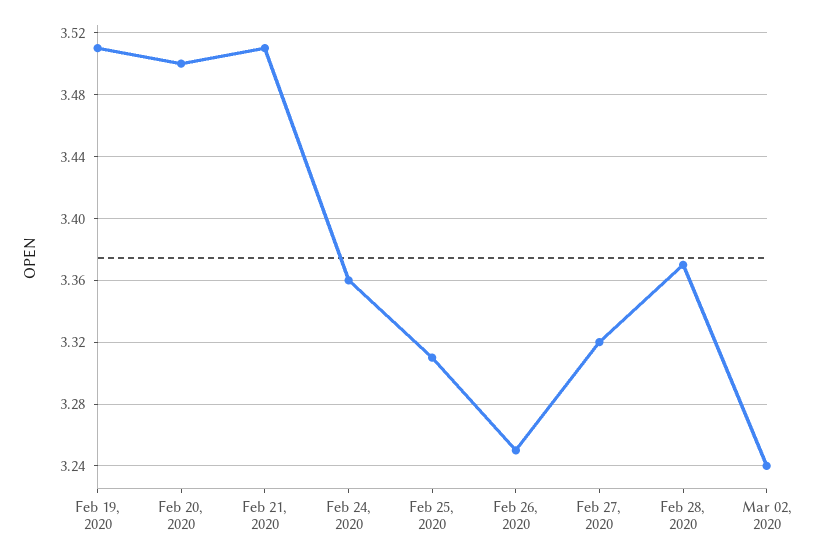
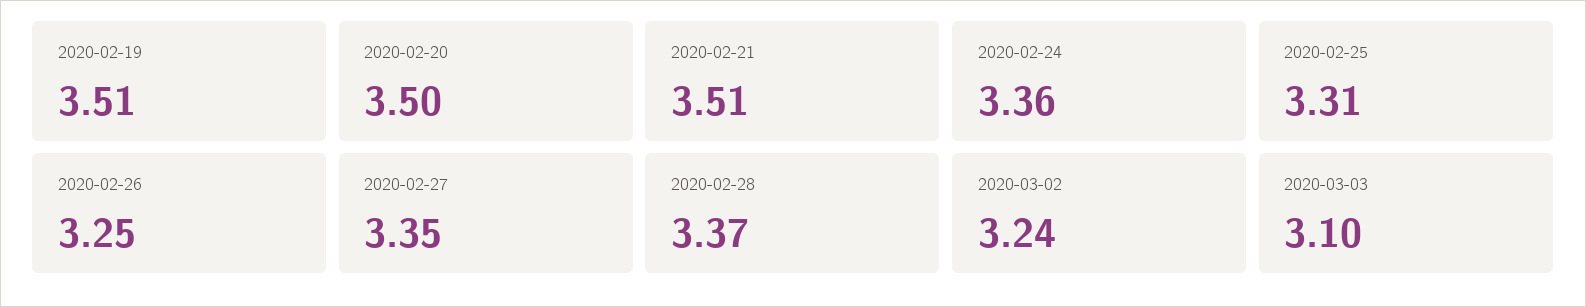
Feb 27, 2020: 3.32 -> 3.35
2020-03-03: none -> 3.1

